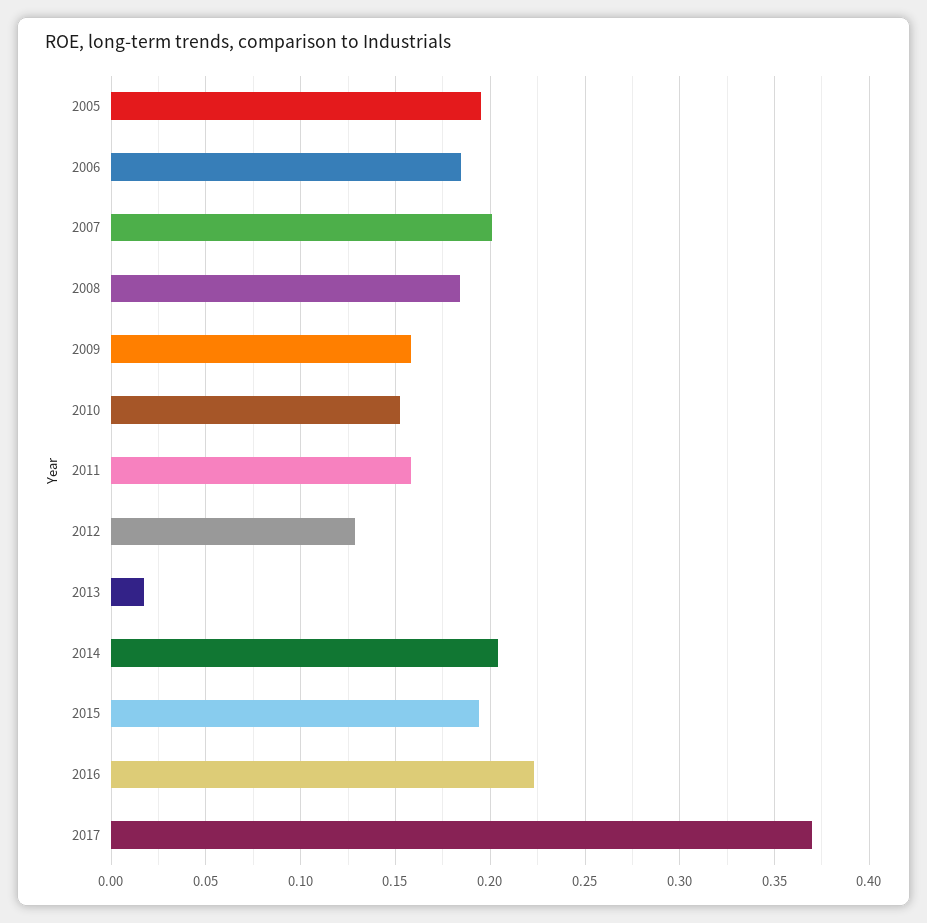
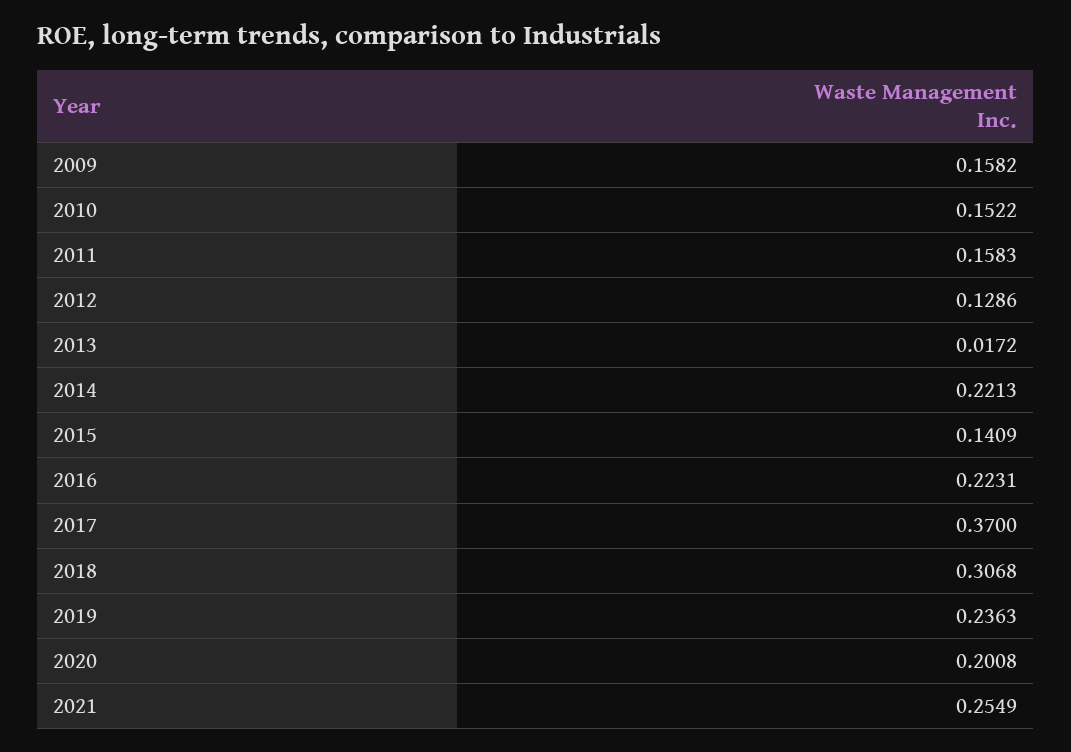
2005: 0.195 -> none
2006: 0.185 -> none
2007: 0.2 -> none
2008: 0.185 -> none
2014: 0.205 -> 0.2213
2015: 0.195 -> 0.1409
2018: none -> 0.3068
2019: none -> 0.2363
2020: none -> 0.2008
2021: none -> 0.2549

